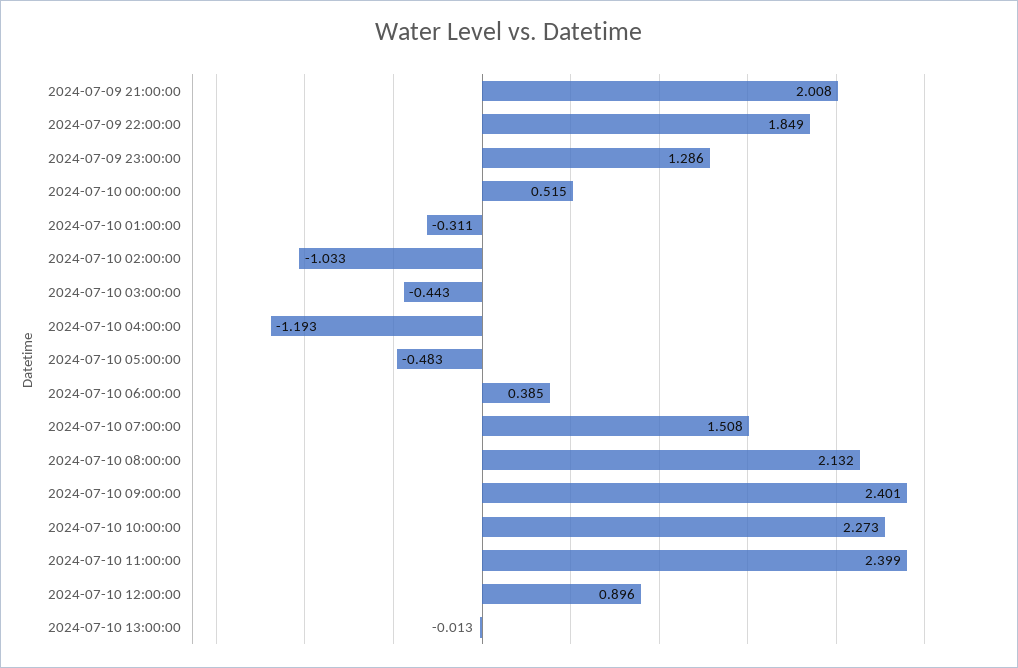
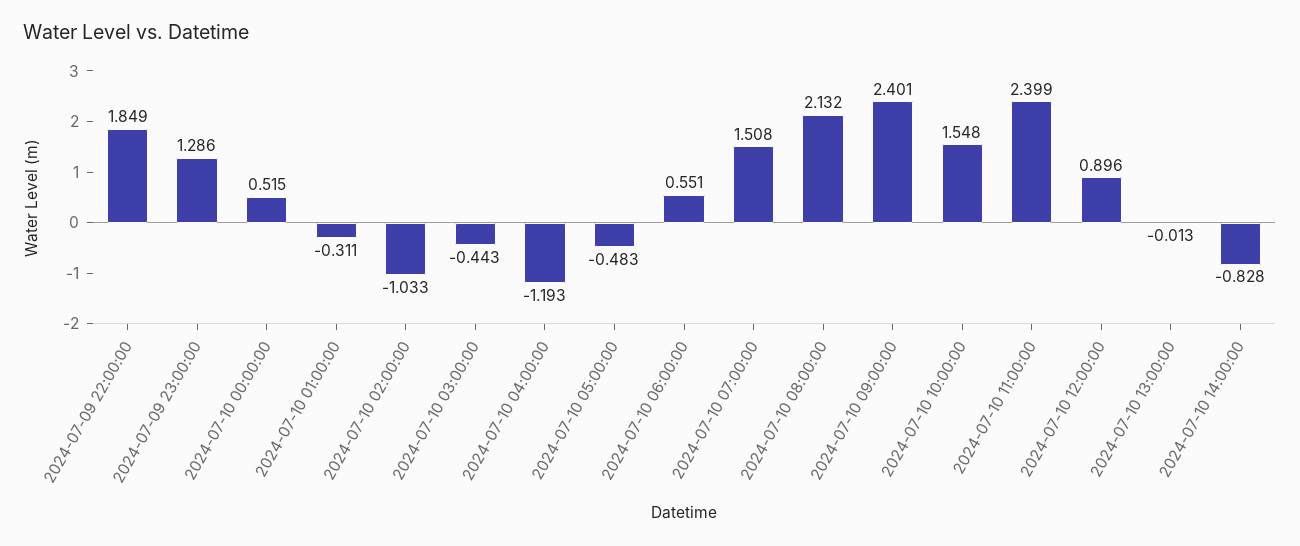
2024-07-09 21:00:00: 2.008 -> none
2024-07-10 06:00:00: 0.385 -> 0.551
2024-07-10 10:00:00: 2.273 -> 1.548
2024-07-10 14:00:00: none -> -0.828

